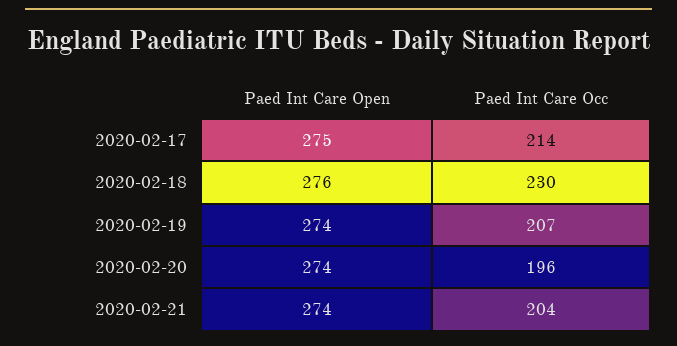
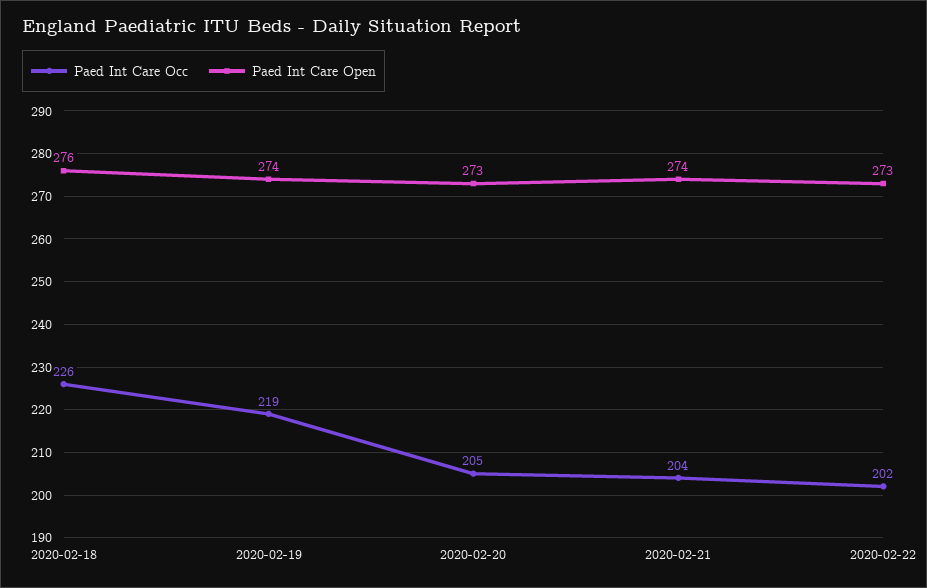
Paed Int Care Open, 2020-02-17: 275 -> none
Paed Int Care Occ, 2020-02-17: 214 -> none
Paed Int Care Occ, 2020-02-18: 230 -> 226
Paed Int Care Occ, 2020-02-19: 207 -> 219
Paed Int Care Open, 2020-02-20: 274 -> 273
Paed Int Care Occ, 2020-02-20: 196 -> 205
Paed Int Care Occ, 2020-02-22: none -> 202
Paed Int Care Open, 2020-02-22: none -> 273

